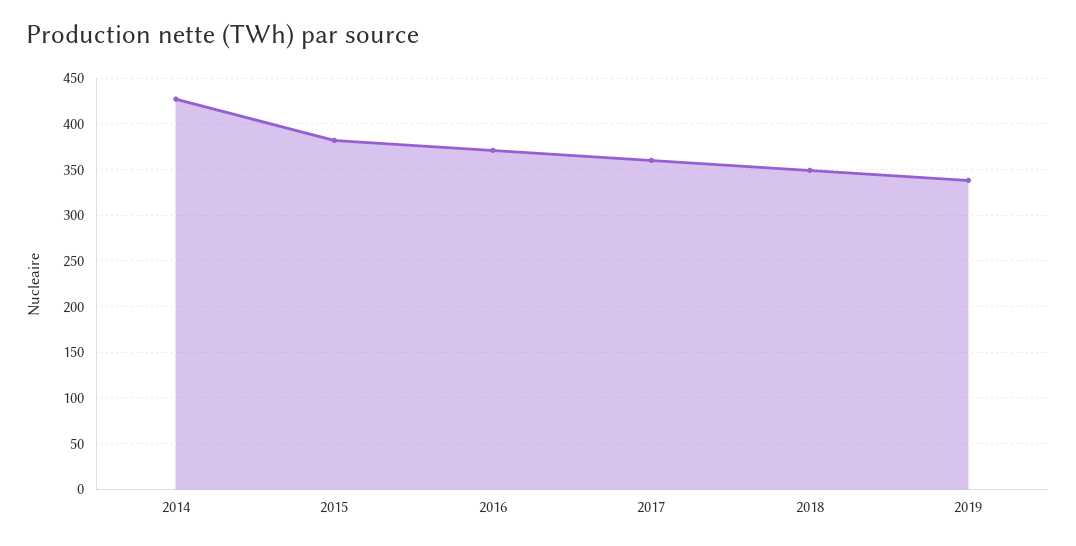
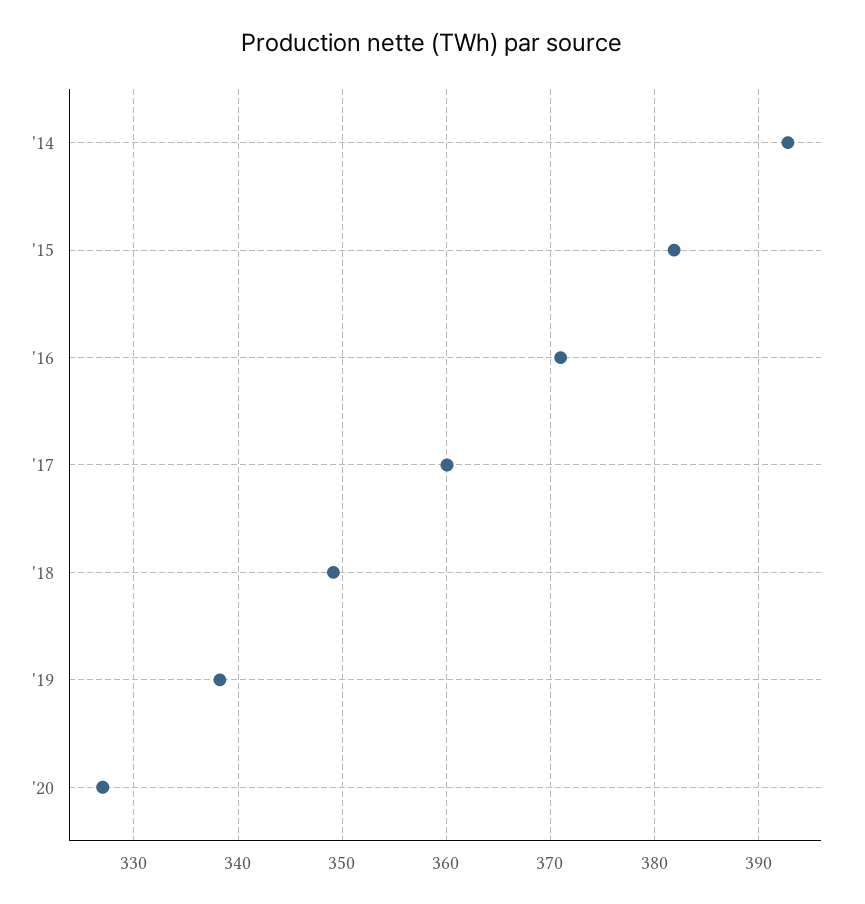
2014: 430 -> 393
'20: none -> 327

